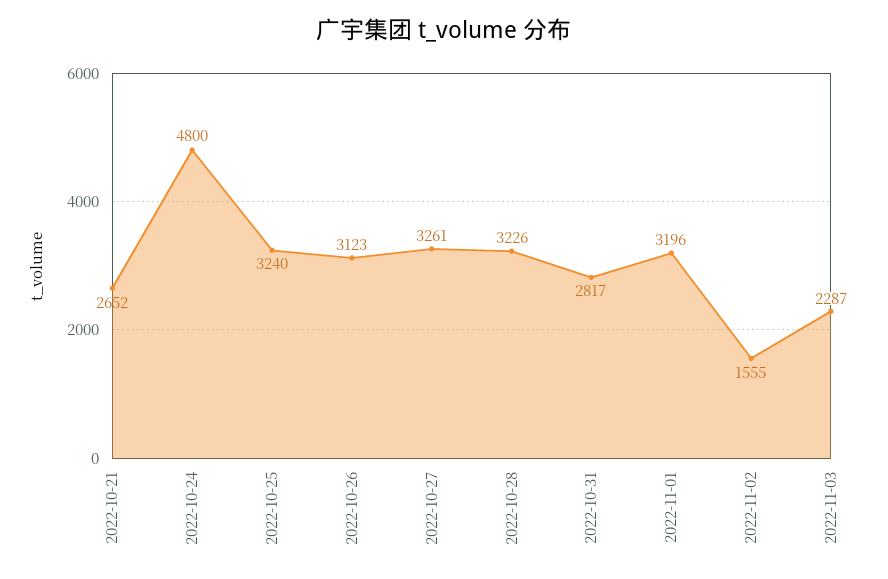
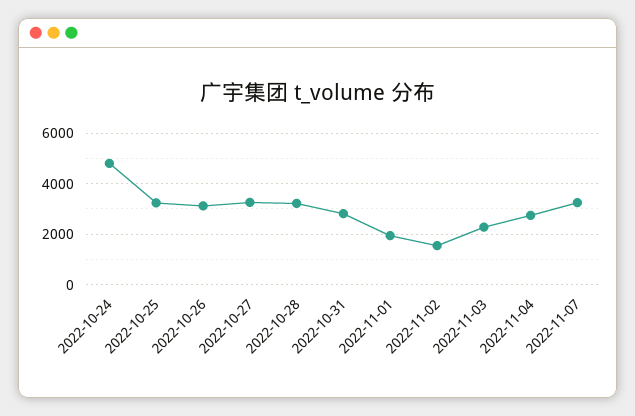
2022-10-21: 2652 -> none
2022-11-01: 3196 -> 2000
2022-11-04: none -> 2750
2022-11-07: none -> 3250

